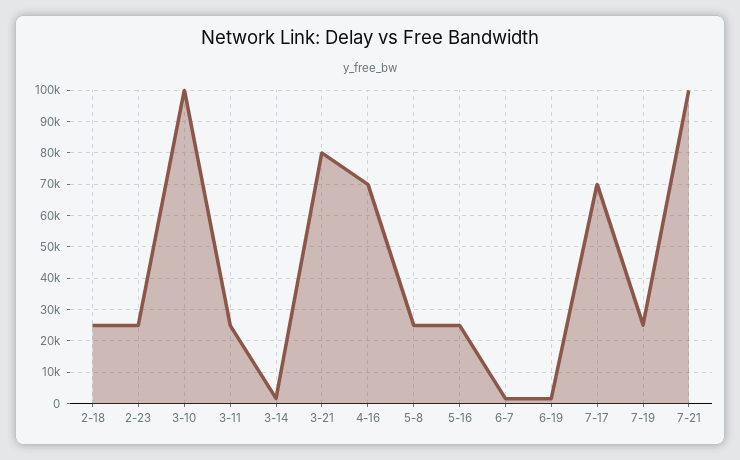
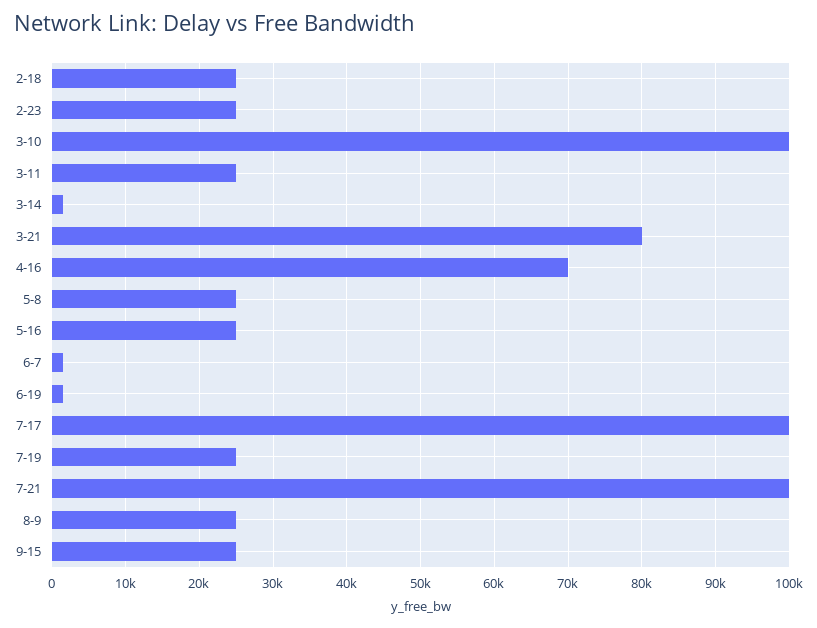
7-17: 70000 -> 100000
8-9: none -> 25000
9-15: none -> 25000

